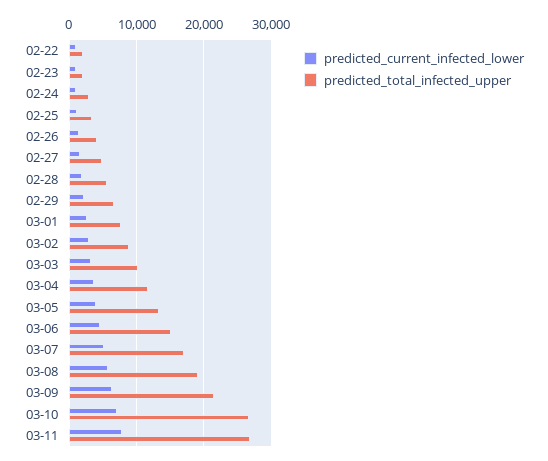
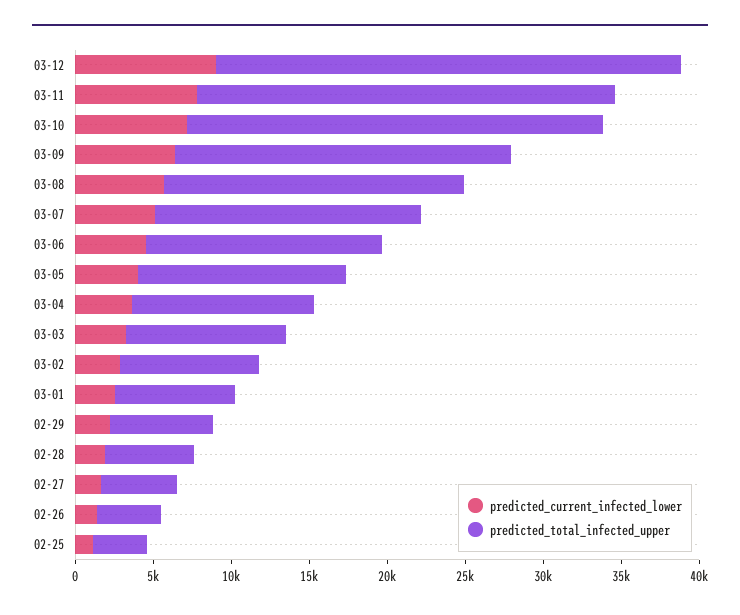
predicted_current_infected_lower, 02-22: 1000 -> none
predicted_total_infected_upper, 02-22: 2000 -> none
predicted_current_infected_lower, 02-23: 1000 -> none
predicted_total_infected_upper, 02-23: 2000 -> none
predicted_current_infected_lower, 02-24: 1000 -> none
predicted_total_infected_upper, 02-24: 3000 -> none
predicted_current_infected_lower, 03-12: none -> 9000
predicted_total_infected_upper, 03-12: none -> 30000

